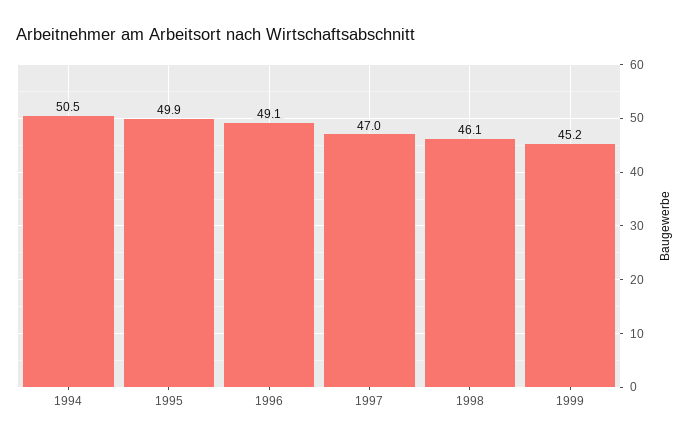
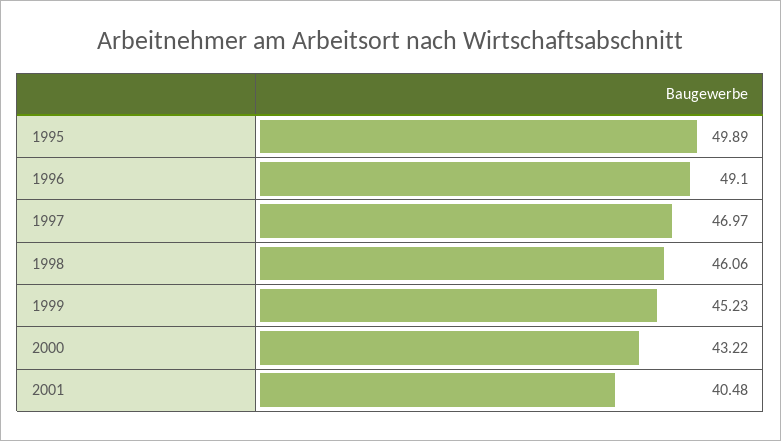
1994: 50.5 -> none
2000: none -> 43.22
2001: none -> 40.48

